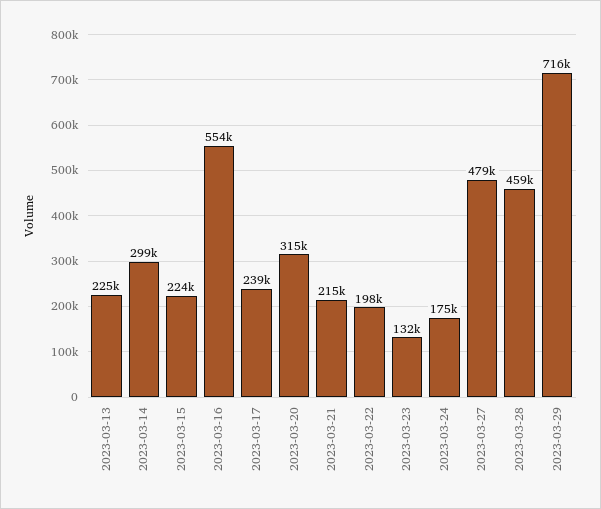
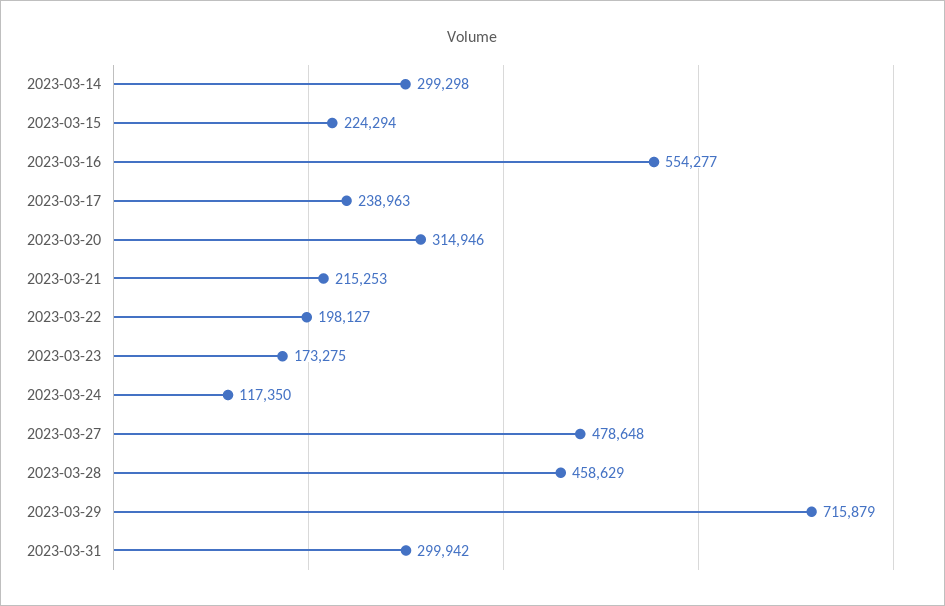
2023-03-13: 225000 -> none
2023-03-23: 132000 -> 173275
2023-03-24: 175000 -> 117350
2023-03-31: none -> 299942

